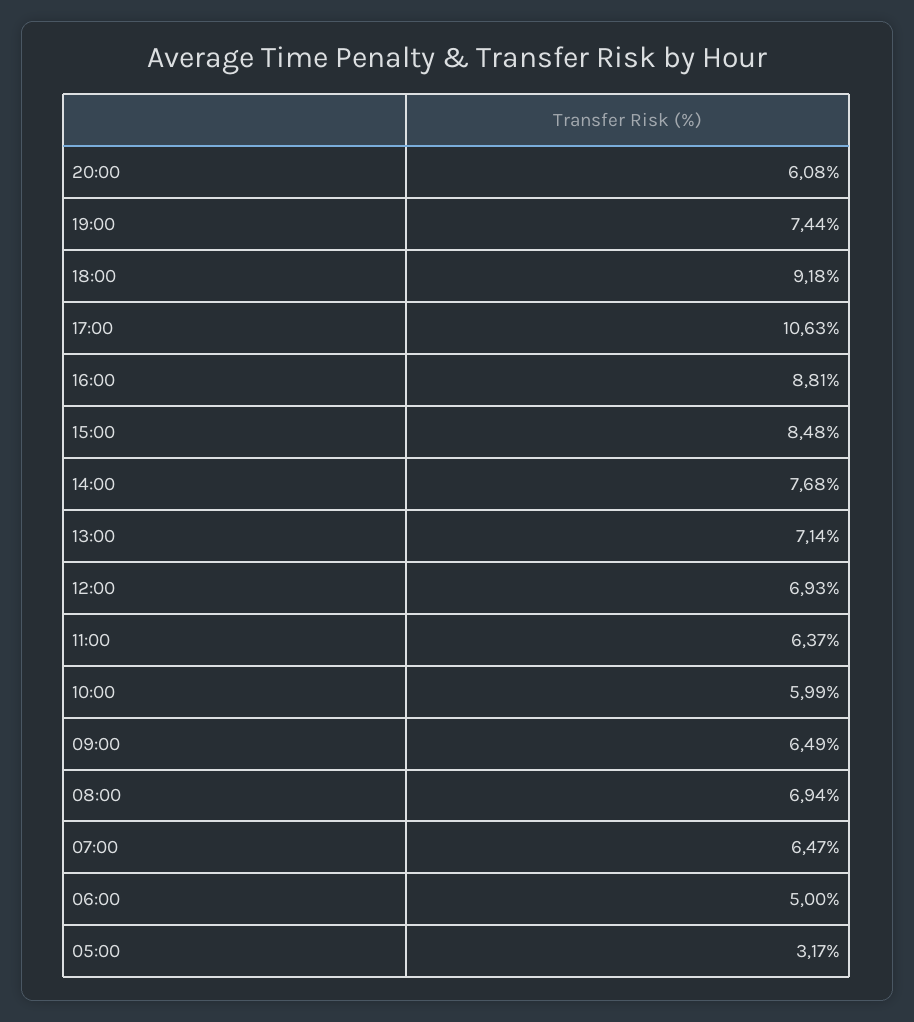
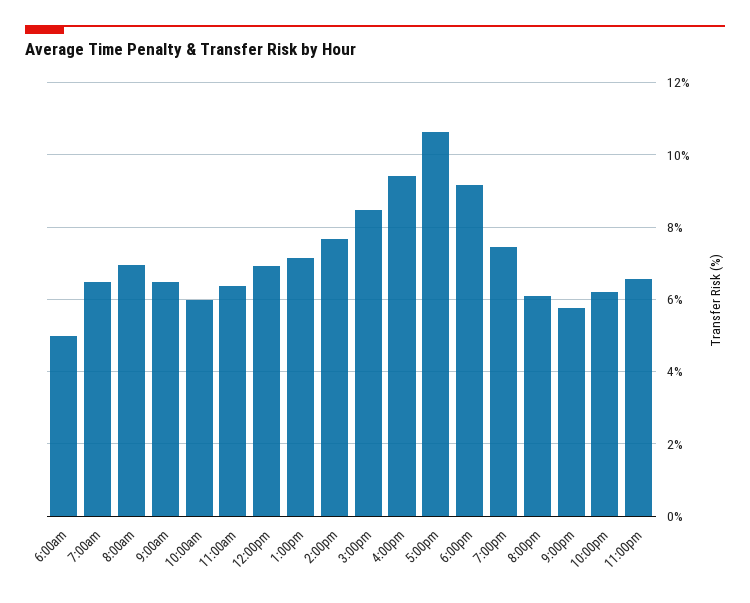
16:00: 8.81 -> 9.4
05:00: 3.17 -> none
9:00pm: none -> 5.8
10:00pm: none -> 6.2
11:00pm: none -> 6.6

